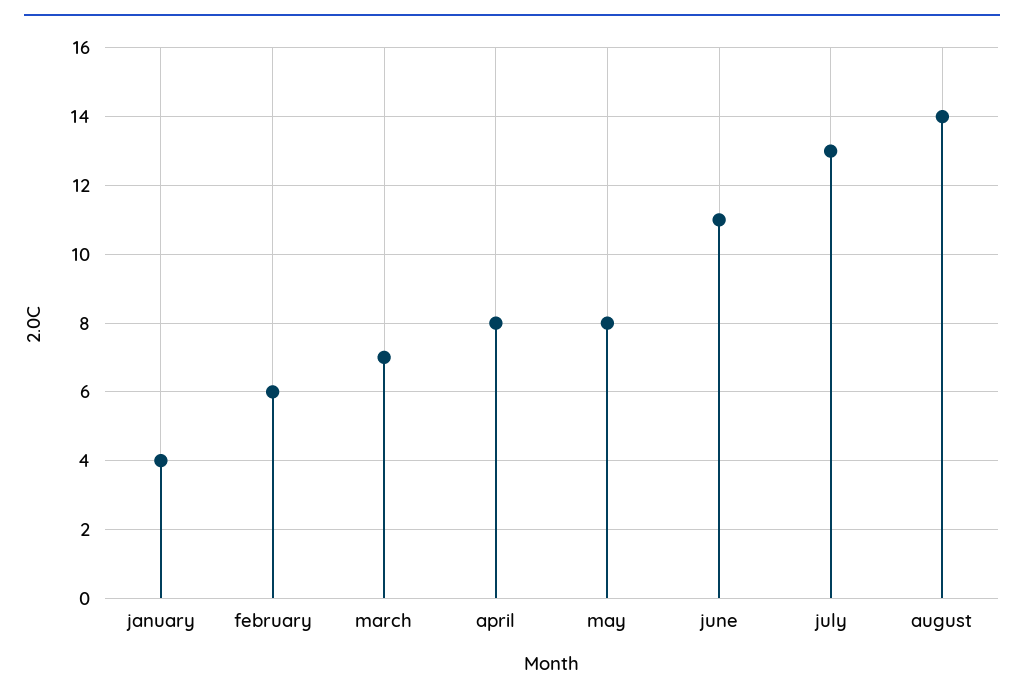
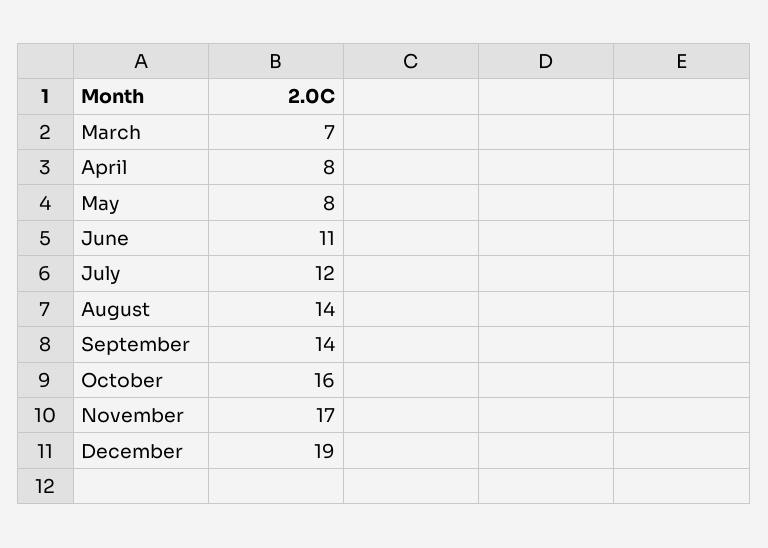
january: 4 -> none
february: 6 -> none
july: 13 -> 12
September: none -> 14
October: none -> 16
November: none -> 17
December: none -> 19

